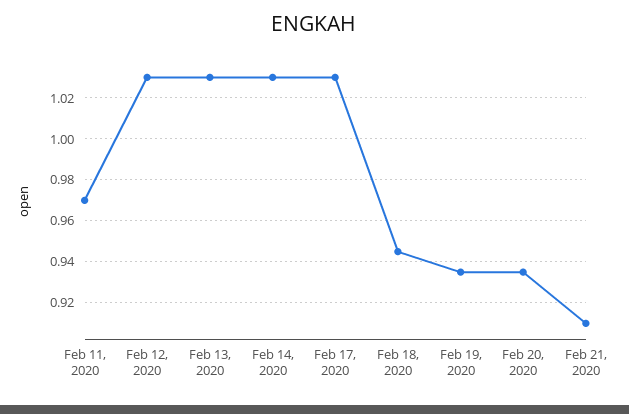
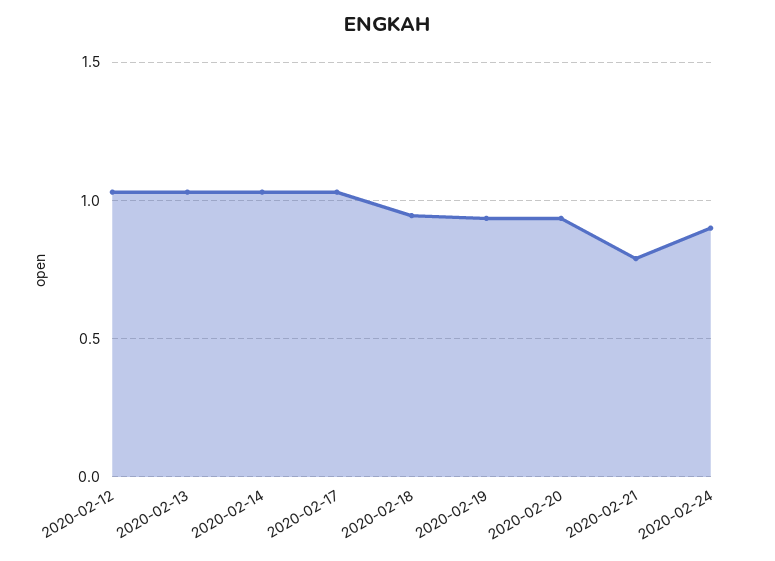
Feb 11, 2020: 0.97 -> none
Feb 21, 2020: 0.91 -> 0.8
2020-02-24: none -> 0.9

